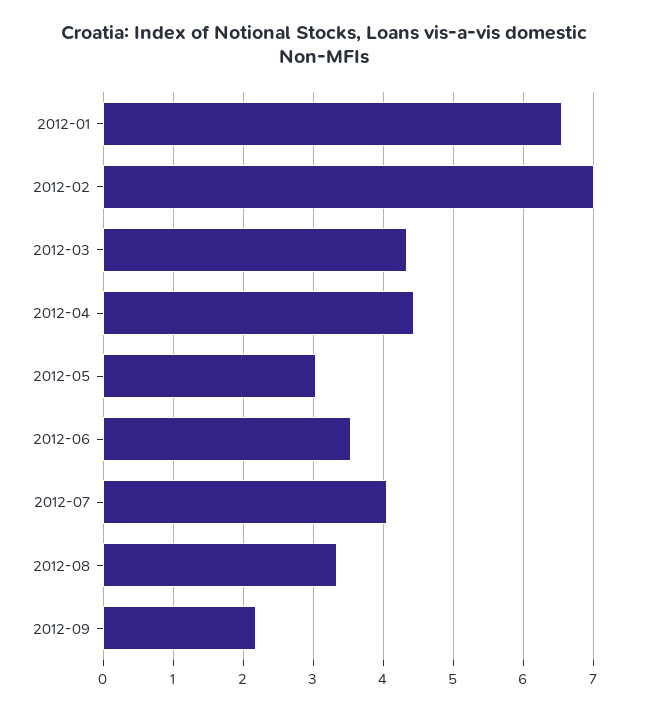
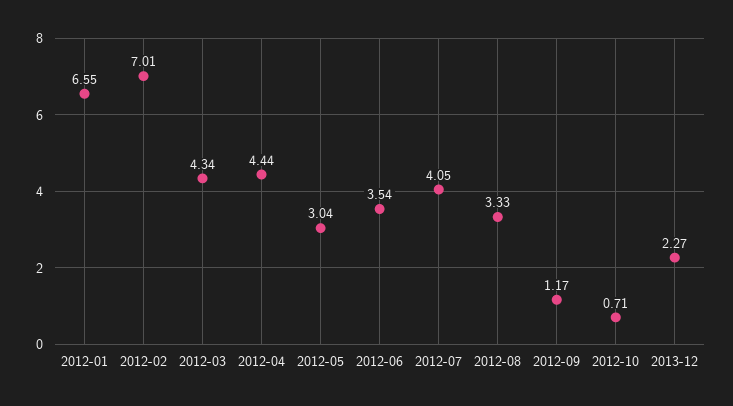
2012-09: 2.2 -> 1.17
2012-10: none -> 0.71
2013-12: none -> 2.27

